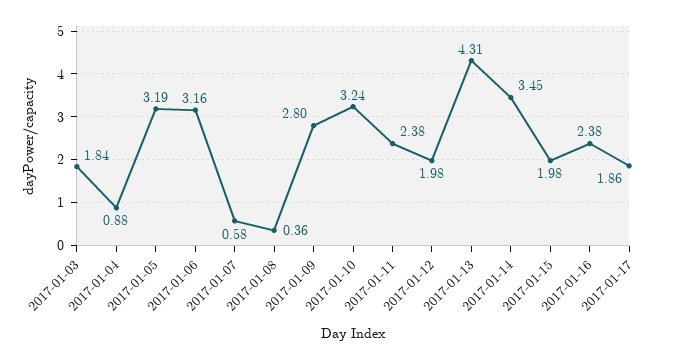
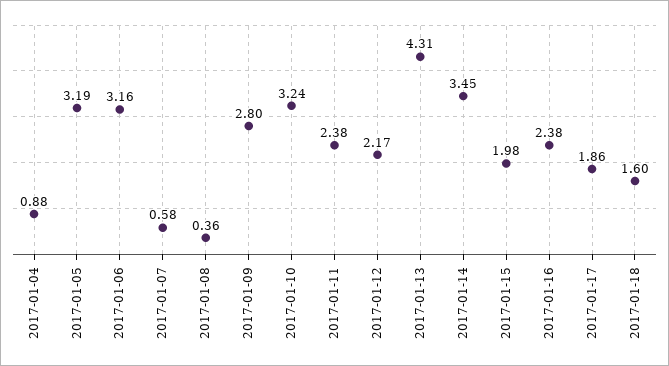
2017-01-03: 1.84 -> none
2017-01-12: 1.98 -> 2.17
2017-01-18: none -> 1.6

